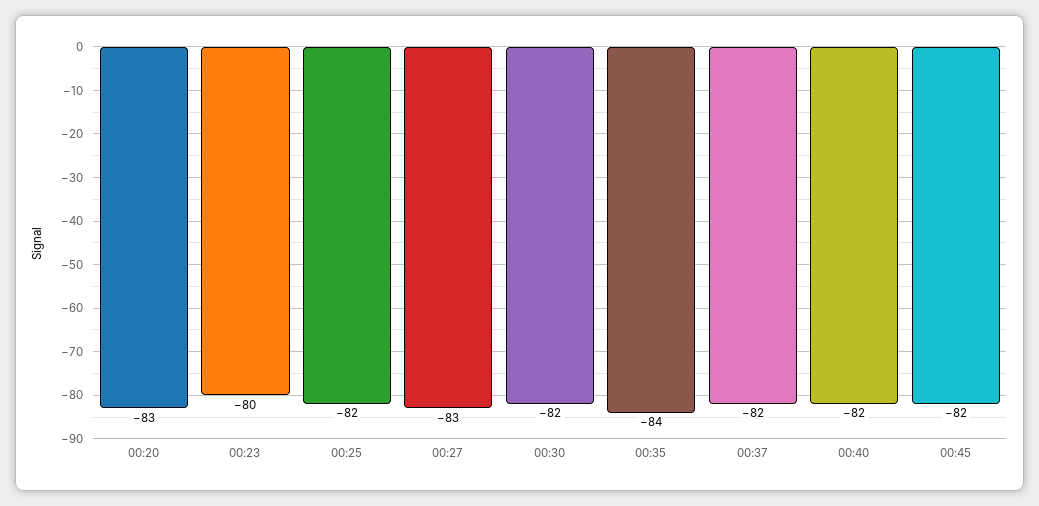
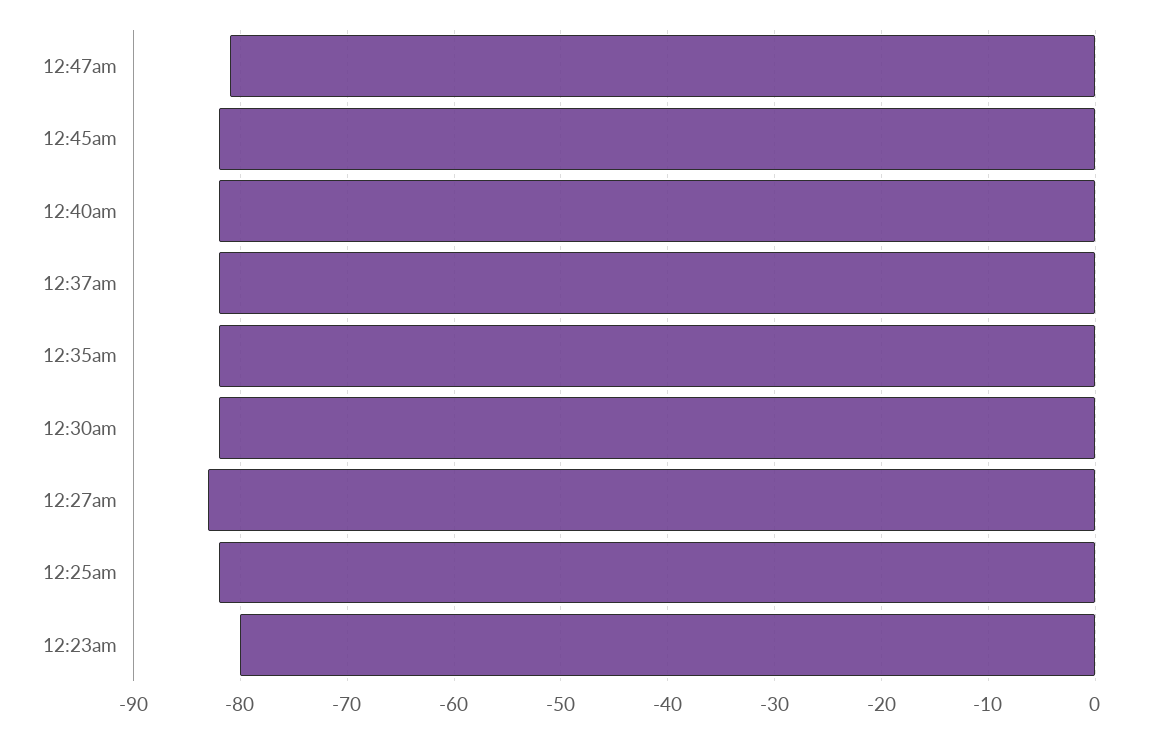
00:20: -83 -> none
00:35: -84 -> -82
12:47am: none -> -81

